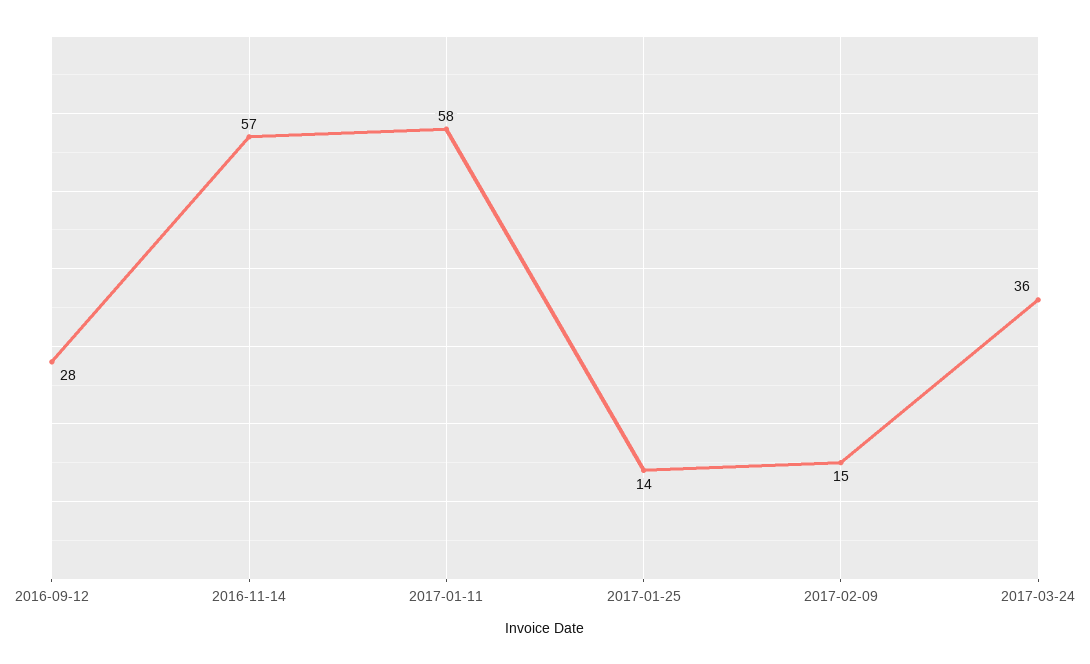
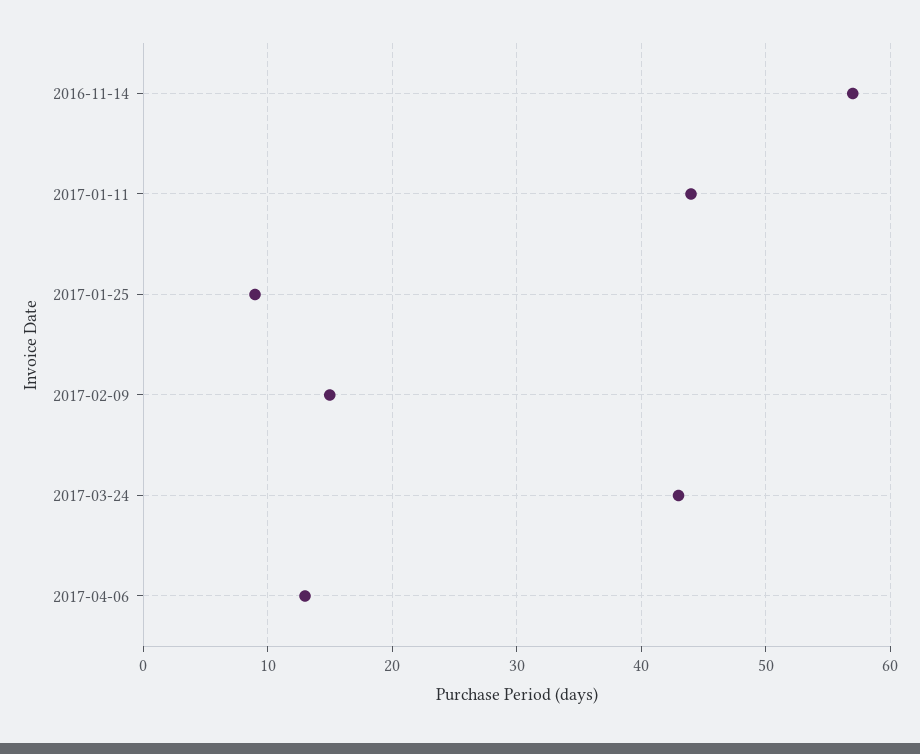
2016-09-12: 28 -> none
2017-01-11: 58 -> 44
2017-01-25: 14 -> 9
2017-03-24: 36 -> 43
2017-04-06: none -> 13

